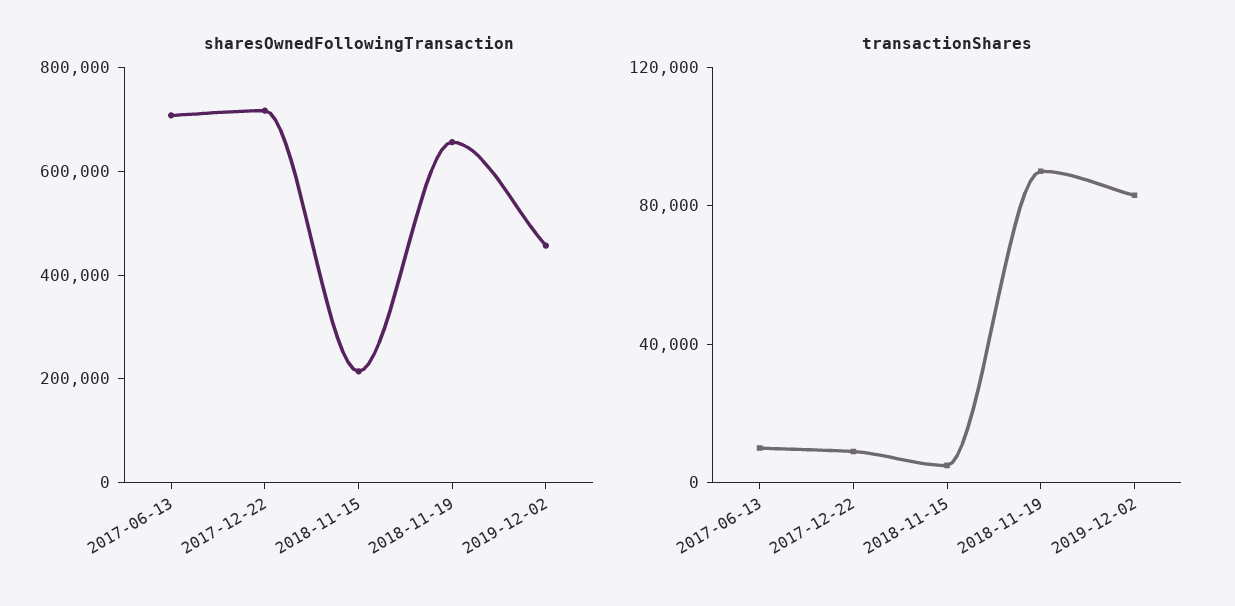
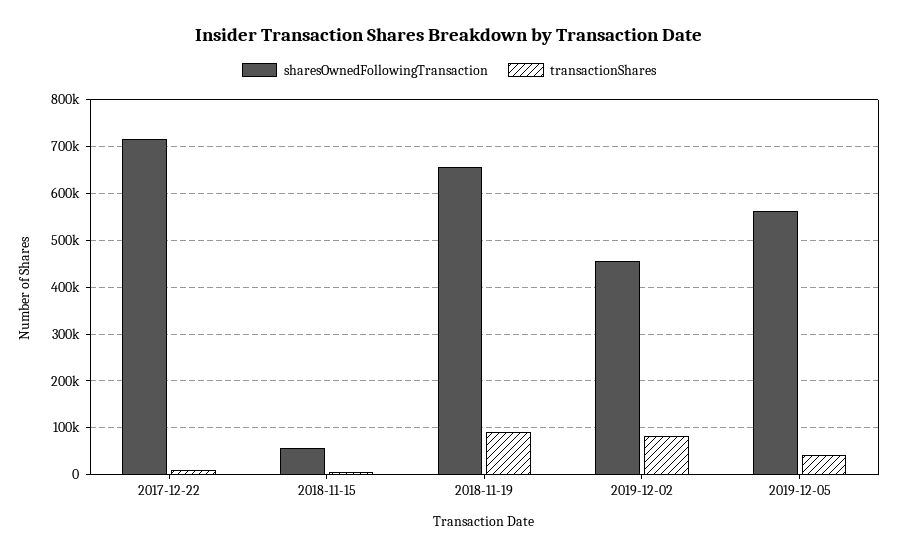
sharesOwnedFollowingTransaction, 2017-06-13: 700000 -> none
sharesOwnedFollowingTransaction, 2018-11-15: 200000 -> 60000
transactionShares, 2017-06-13: 10000 -> none
sharesOwnedFollowingTransaction, 2019-12-05: none -> 560000
transactionShares, 2019-12-05: none -> 40000

